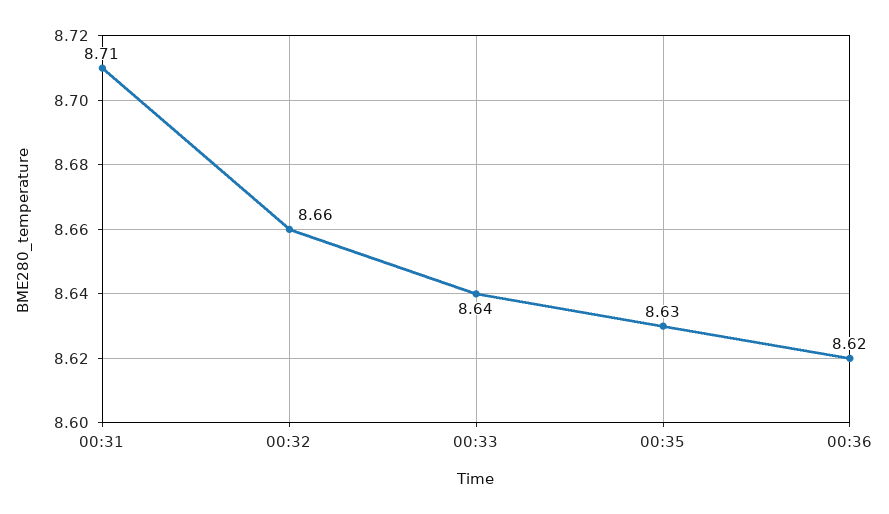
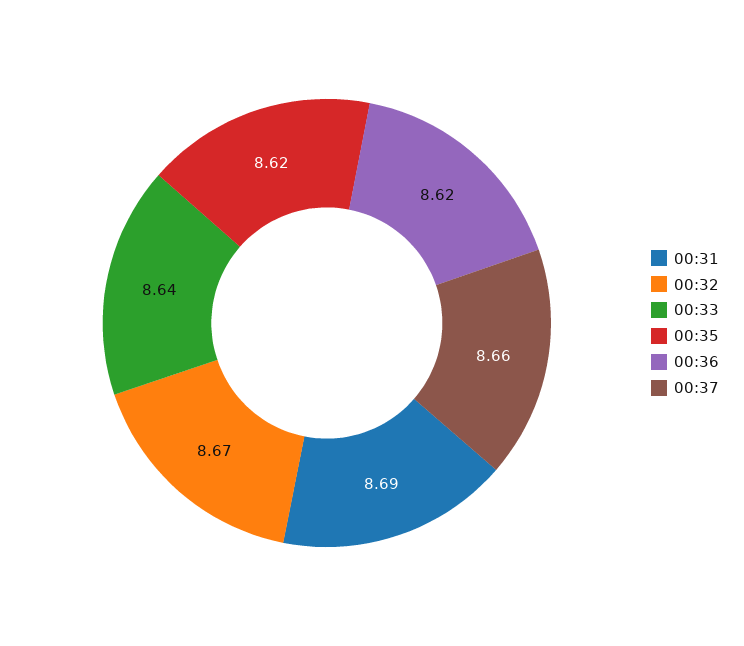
00:31: 8.71 -> 8.69
00:32: 8.66 -> 8.67
00:35: 8.63 -> 8.62
00:37: none -> 8.66

